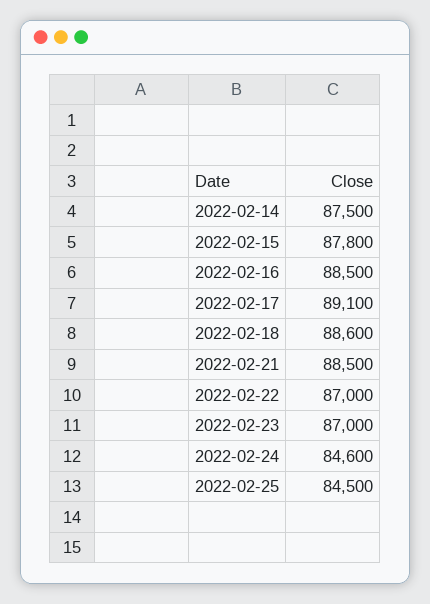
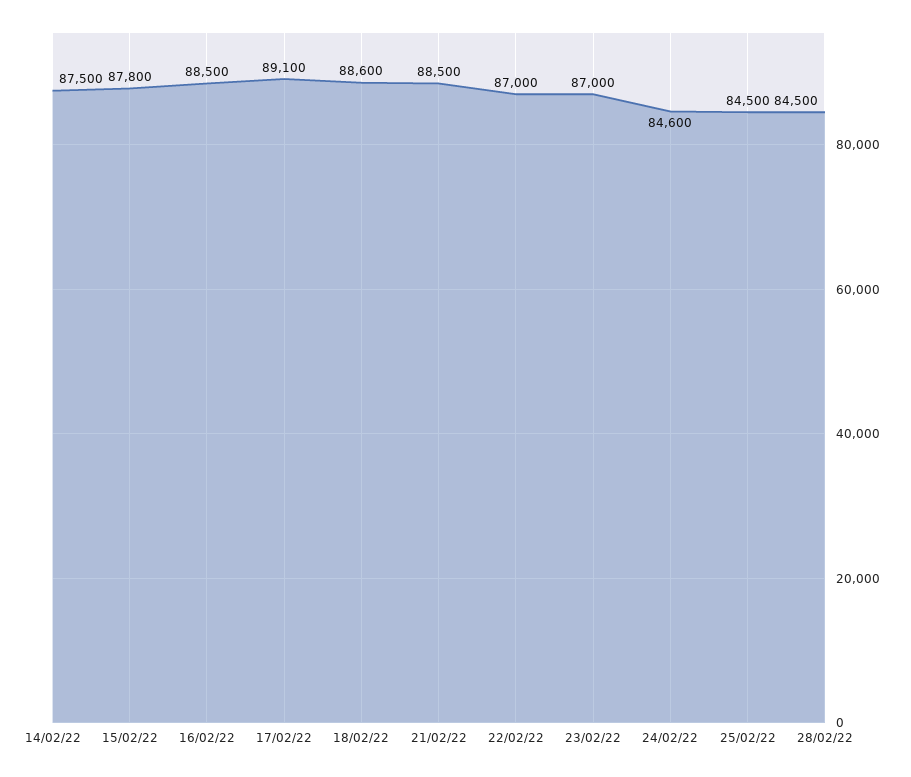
28/02/22: none -> 84500

